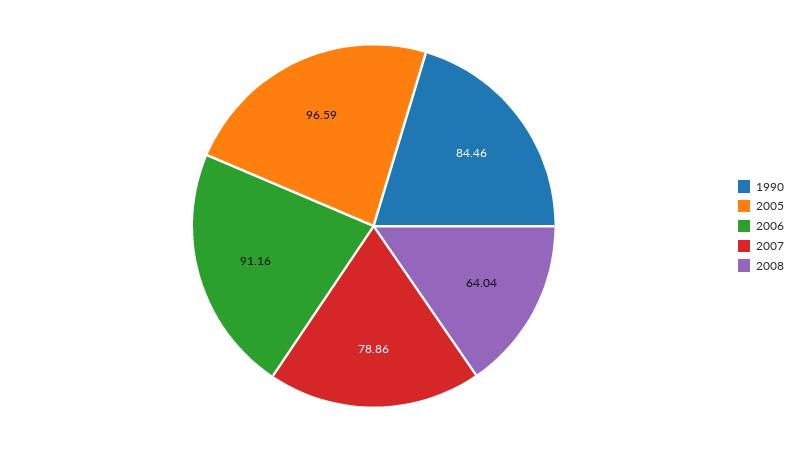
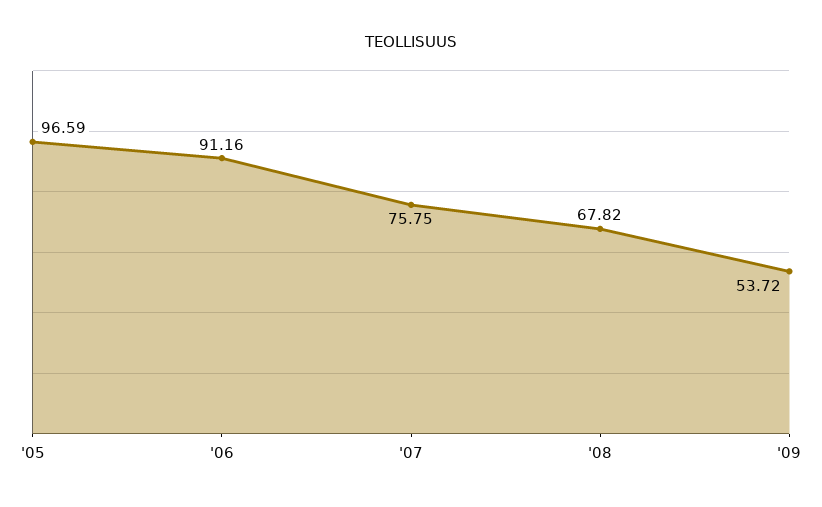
1990: 84.46 -> none
2007: 78.86 -> 75.75
2008: 64.04 -> 67.82
'09: none -> 53.72

